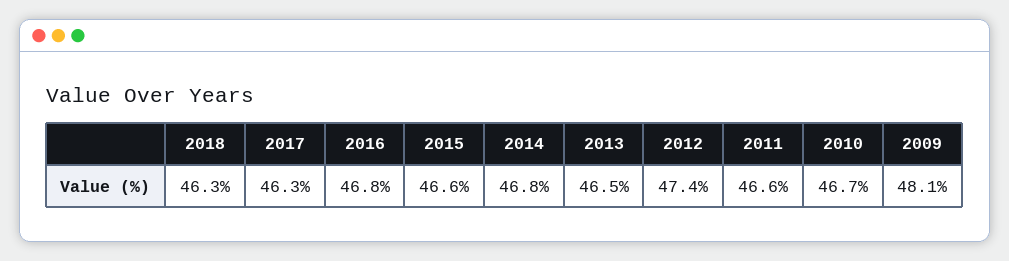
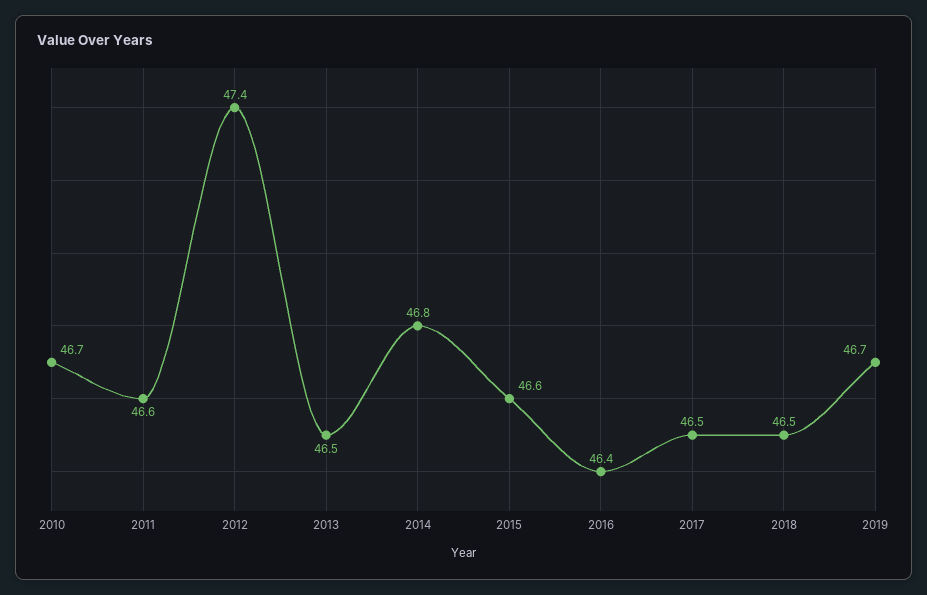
2018: 46.3 -> 46.5
2017: 46.3 -> 46.5
2016: 46.8 -> 46.4
2009: 48.1 -> none
2019: none -> 46.7

